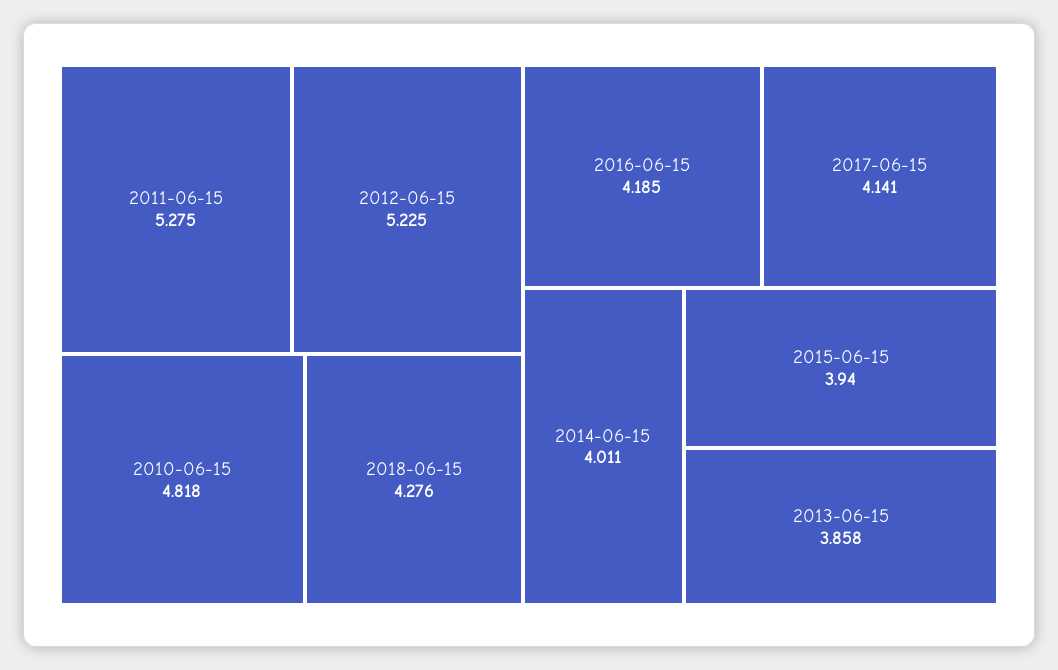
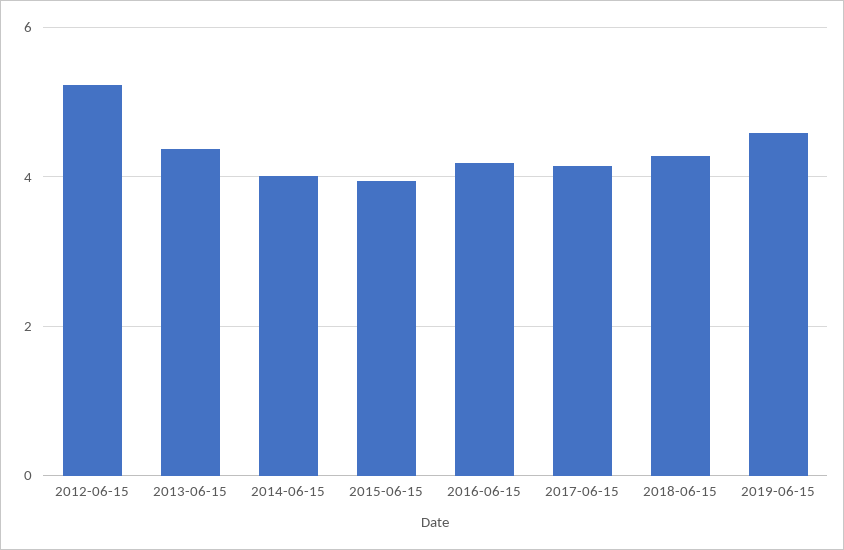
2011-06-15: 5.275 -> none
2010-06-15: 4.818 -> none
2013-06-15: 3.858 -> 4.4
2019-06-15: none -> 4.6

